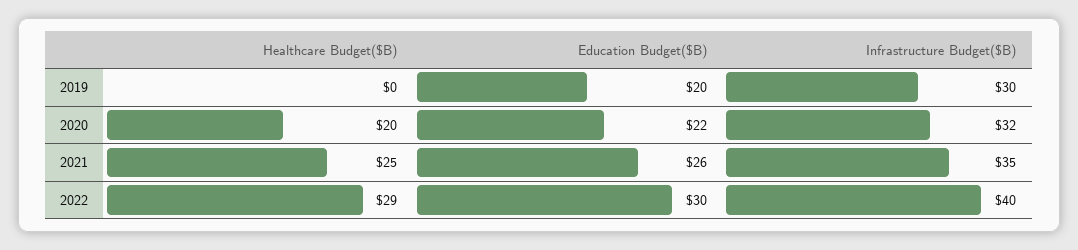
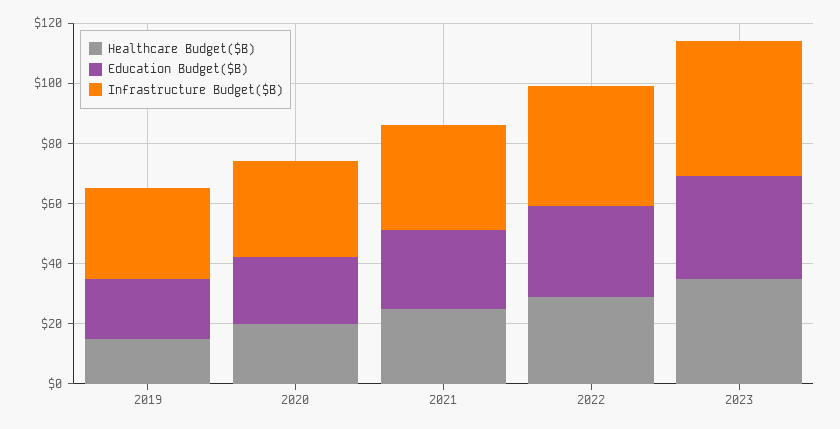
Healthcare Budget($B), 2019: 0 -> 15
Healthcare Budget($B), 2023: none -> 35
Education Budget($B), 2023: none -> 35
Infrastructure Budget($B), 2023: none -> 45

